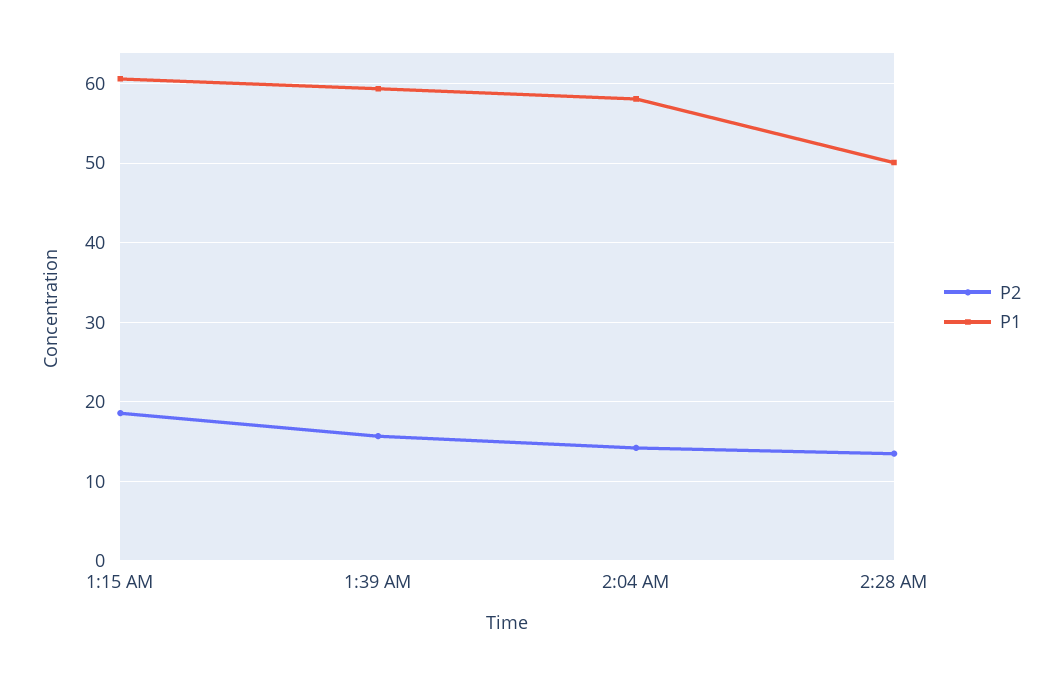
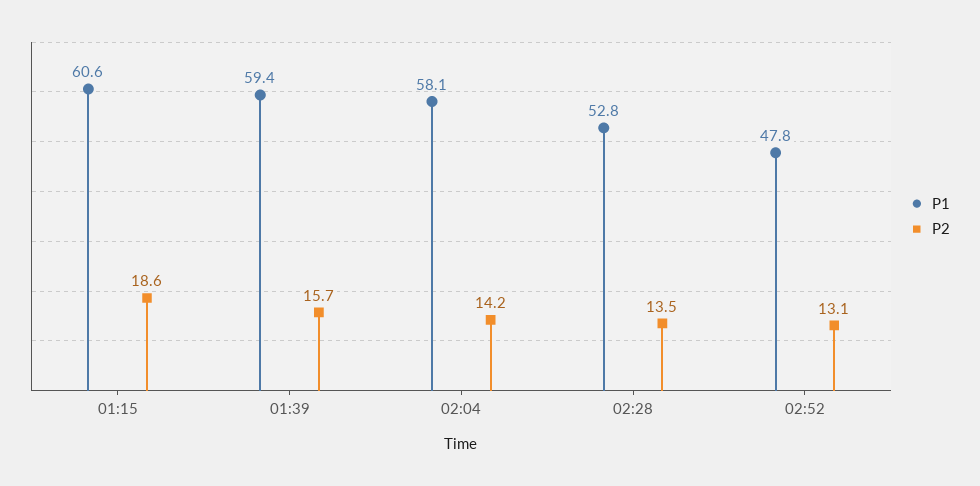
P1, 2:28 AM: 50 -> 52.8
P1, 02:52: none -> 47.8
P2, 02:52: none -> 13.1

